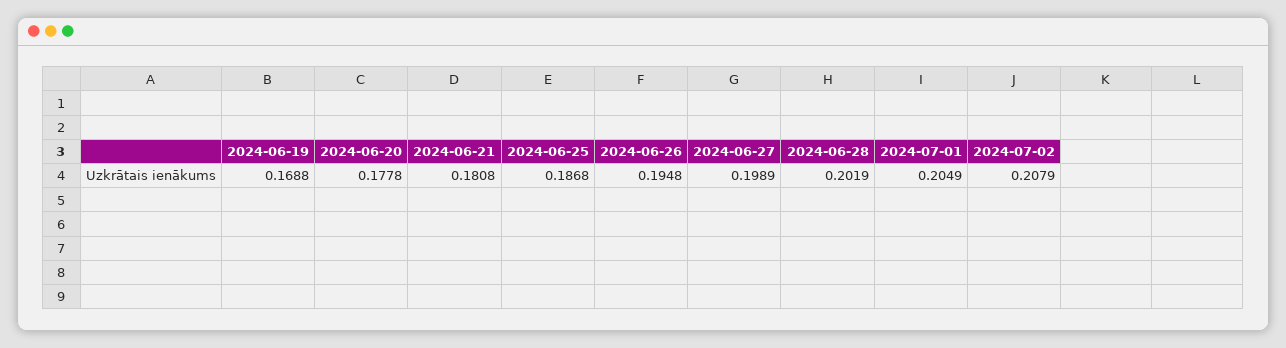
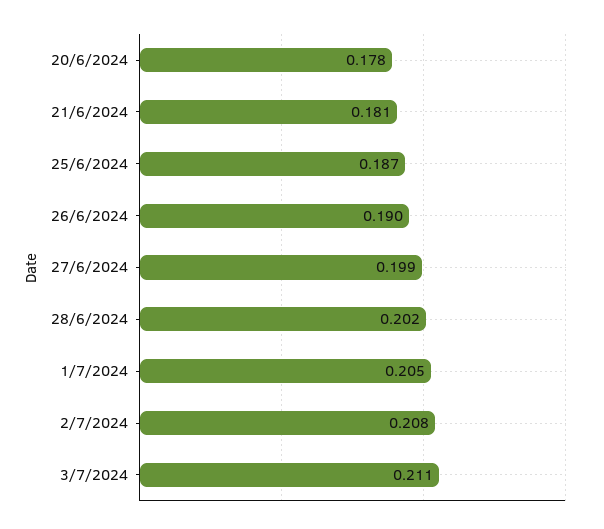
2024-06-19: 0.1688 -> none
2024-06-26: 0.1948 -> 0.19
3/7/2024: none -> 0.211

